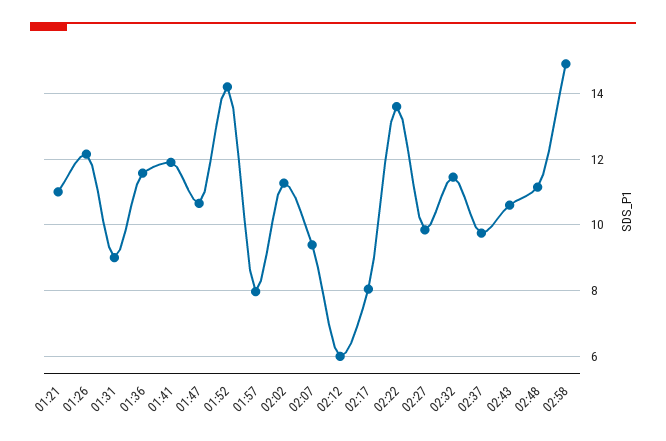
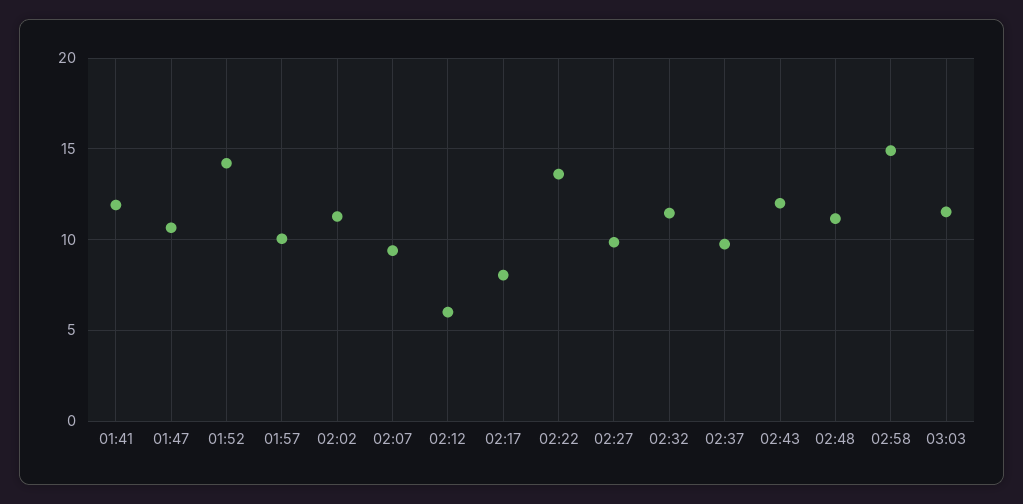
01:21: 11 -> none
01:26: 12.2 -> none
01:31: 9 -> none
01:36: 11.6 -> none
01:57: 8 -> 10
02:43: 10.6 -> 12
03:03: none -> 11.5

